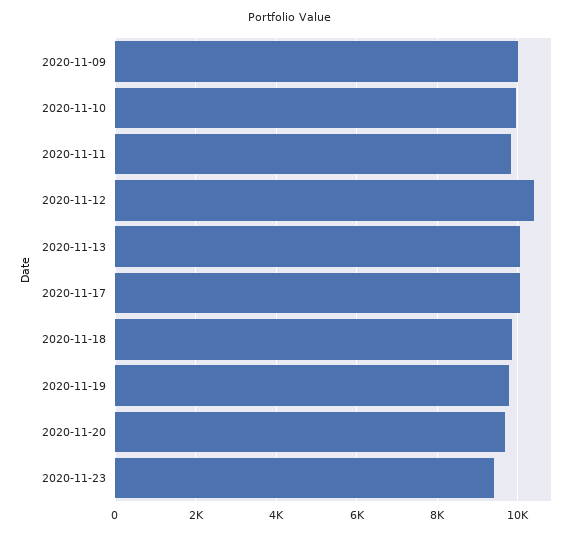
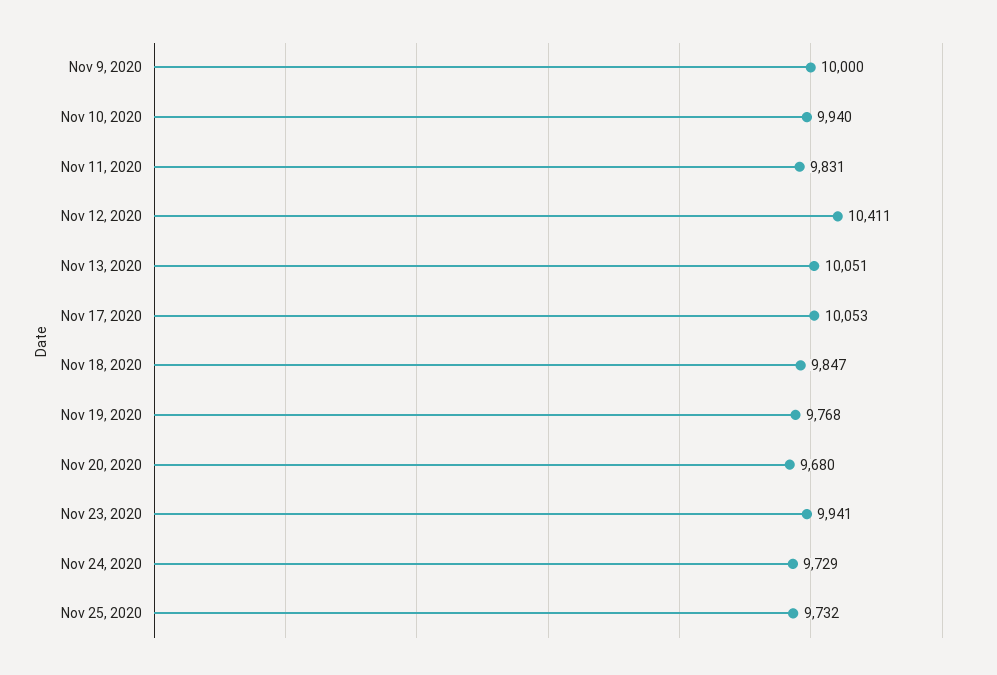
2020-11-23: 9400 -> 9941
Nov 24, 2020: none -> 9729
Nov 25, 2020: none -> 9732

